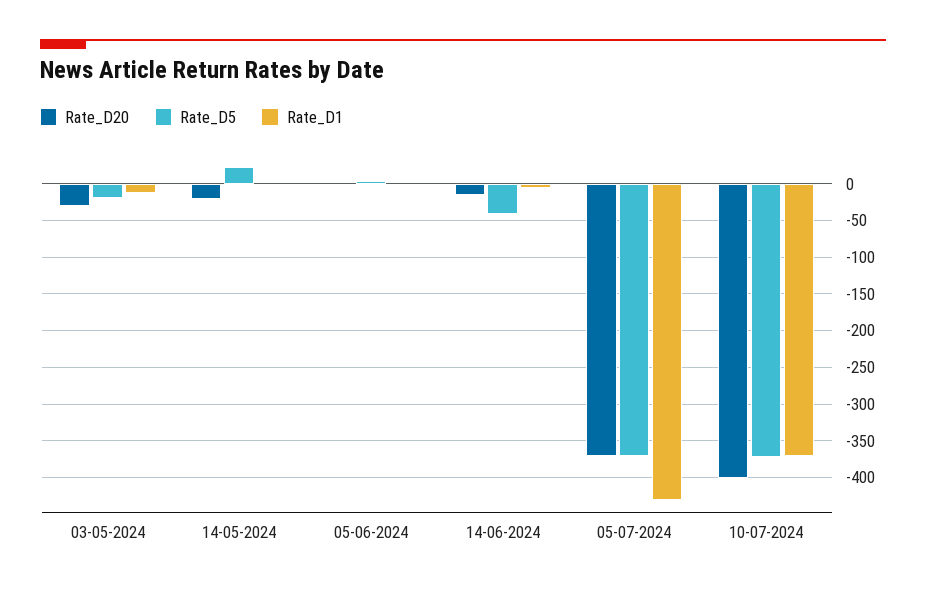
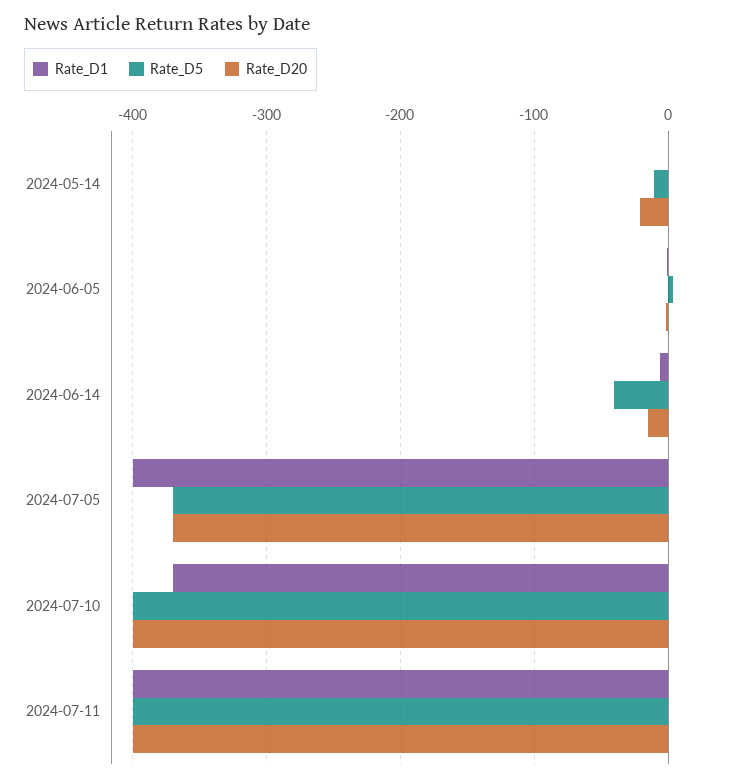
Rate_D20, 03-05-2024: -30 -> none
Rate_D5, 03-05-2024: -20 -> none
Rate_D1, 03-05-2024: -10 -> none
Rate_D5, 14-05-2024: 20 -> -10
Rate_D1, 05-07-2024: -430 -> -400
Rate_D5, 10-07-2024: -370 -> -400
Rate_D1, 2024-07-11: none -> -400
Rate_D5, 2024-07-11: none -> -400
Rate_D20, 2024-07-11: none -> -400

